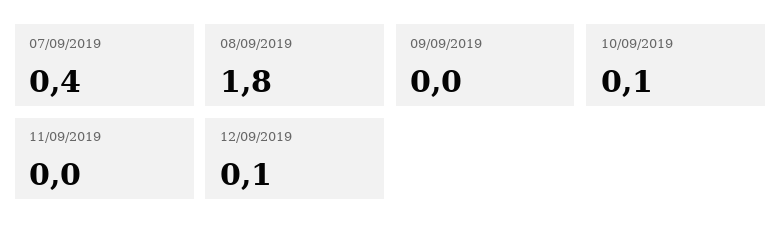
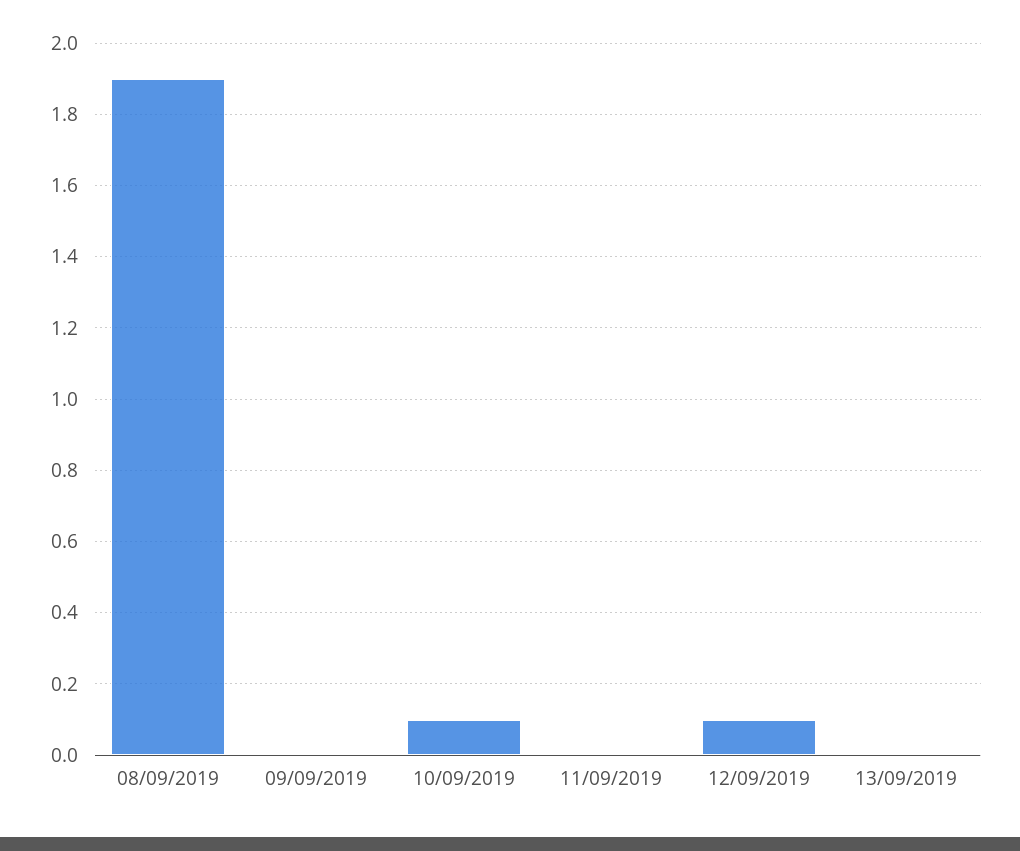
07/09/2019: 0.4 -> none
08/09/2019: 1.8 -> 1.9
13/09/2019: none -> 0

